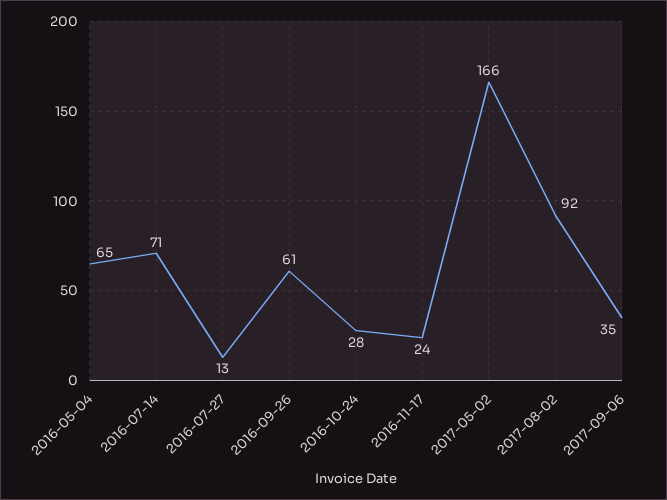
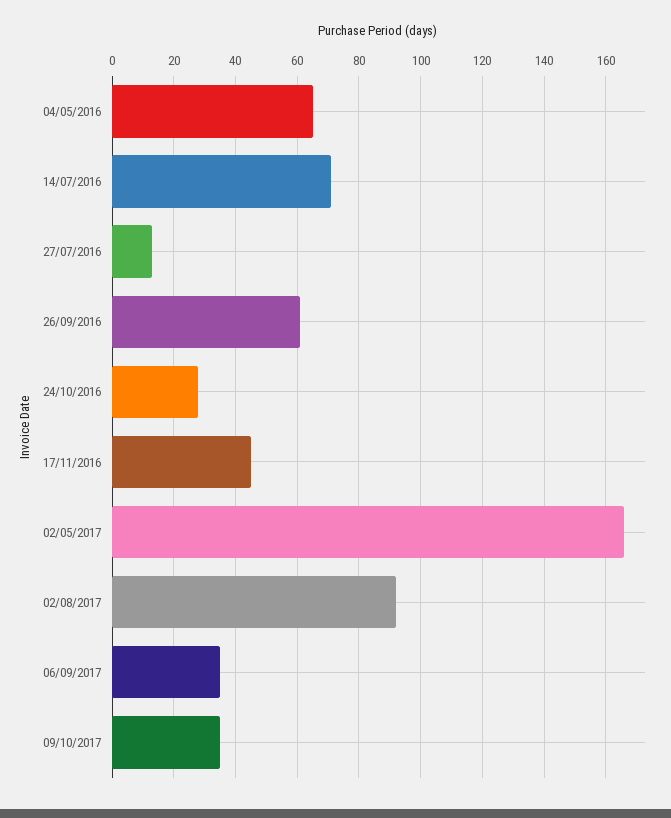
2016-11-17: 24 -> 45
09/10/2017: none -> 35

